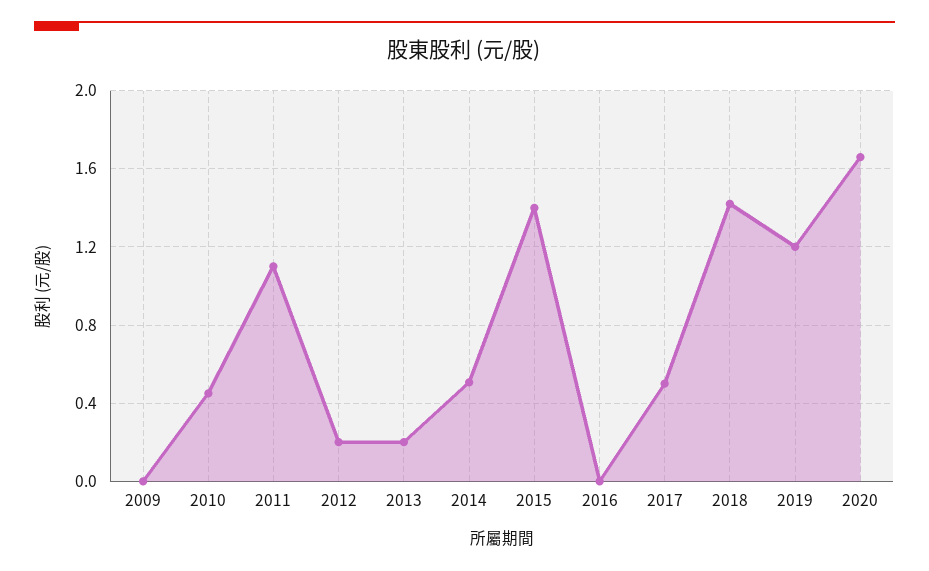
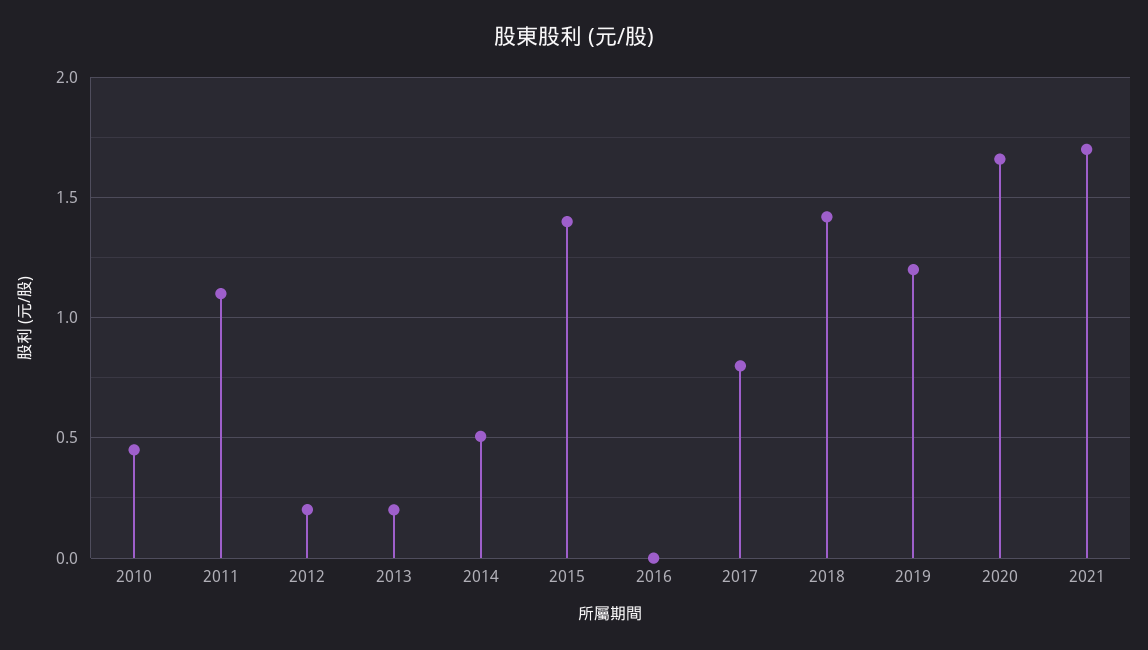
2009: 0 -> none
2017: 0.5 -> 0.8
2021: none -> 1.7

